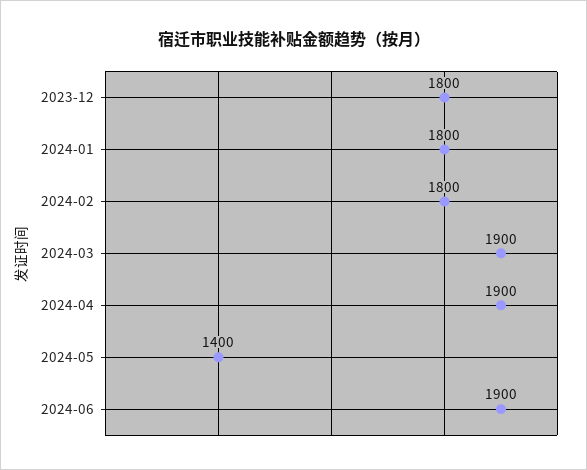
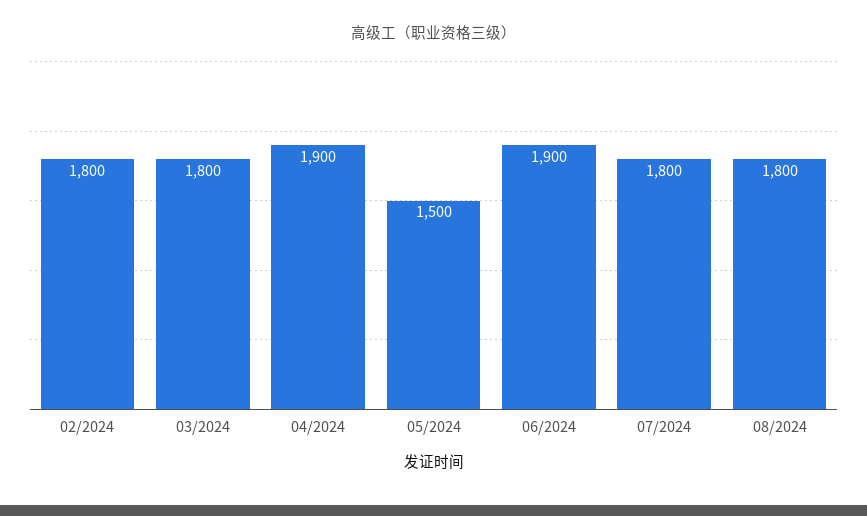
2023-12: 1800 -> none
2024-01: 1800 -> none
2024-03: 1900 -> 1800
2024-05: 1400 -> 1500
07/2024: none -> 1800
08/2024: none -> 1800

